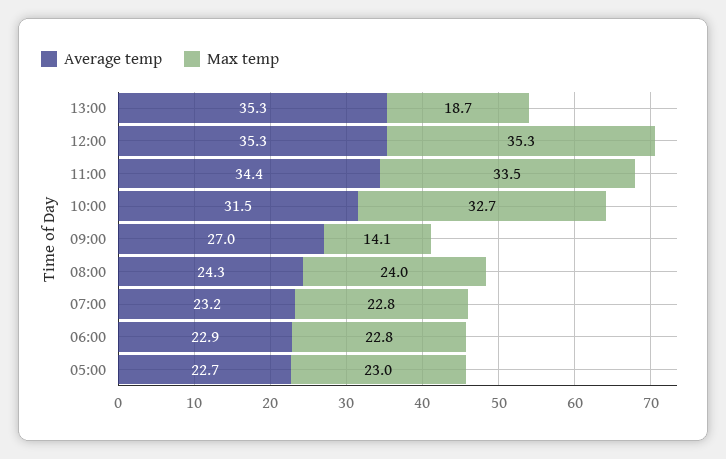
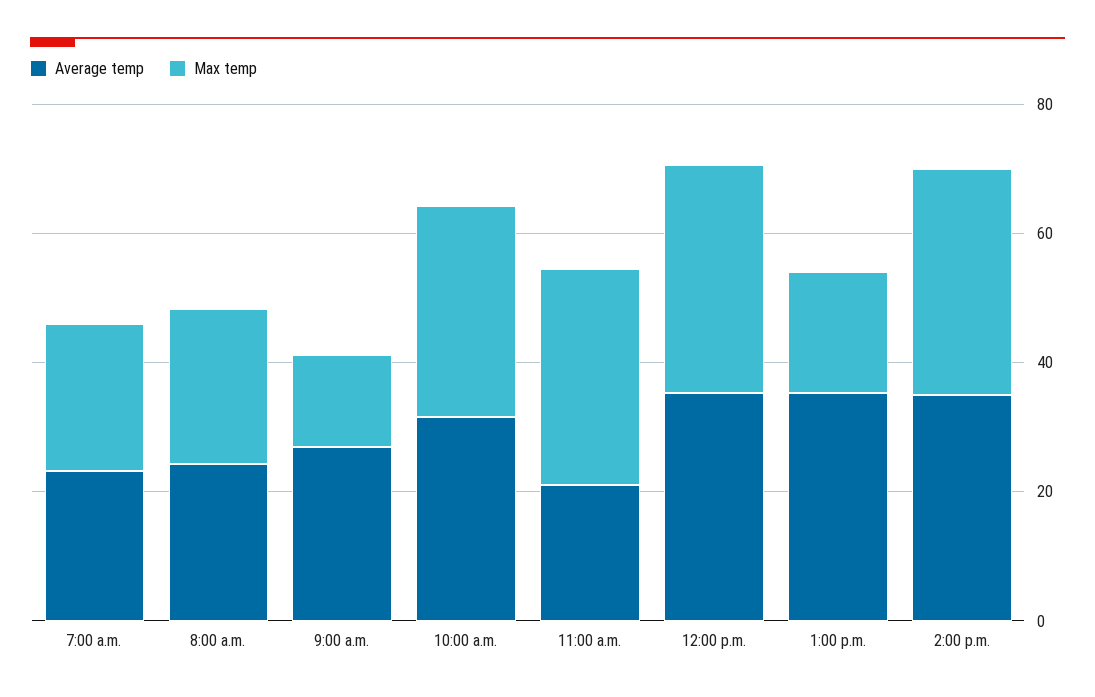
Average temp, 11:00: 34.4 -> 20
Average temp, 06:00: 22.9 -> none
Max temp, 06:00: 22.8 -> none
Average temp, 05:00: 22.7 -> none
Max temp, 05:00: 23 -> none
Average temp, 2:00 p.m.: none -> 35
Max temp, 2:00 p.m.: none -> 35

